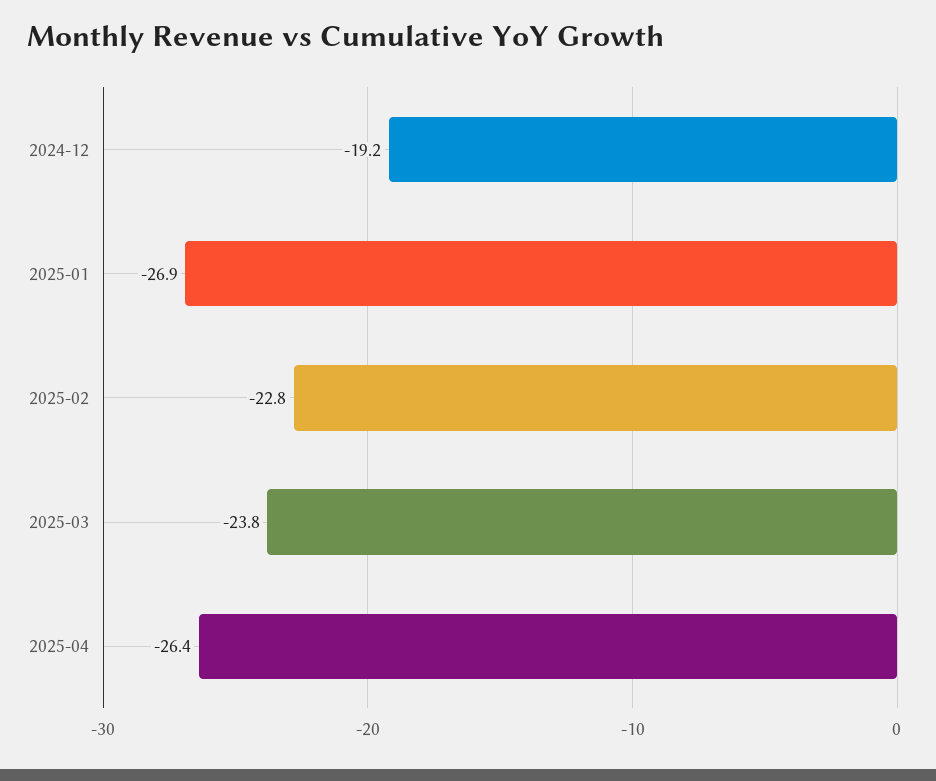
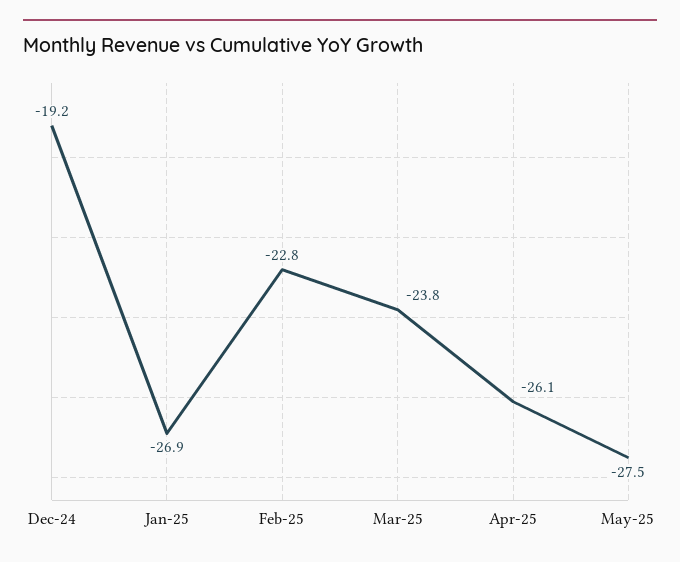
2025-04: -26.4 -> -26.1
May-25: none -> -27.5

